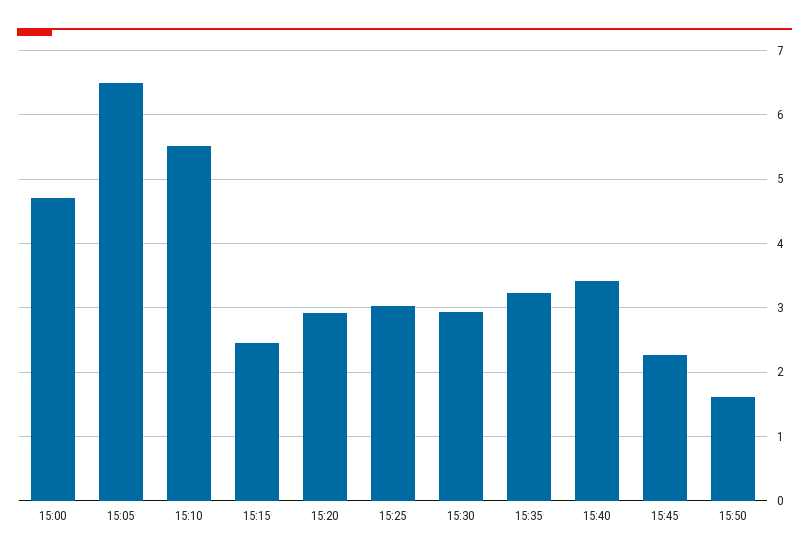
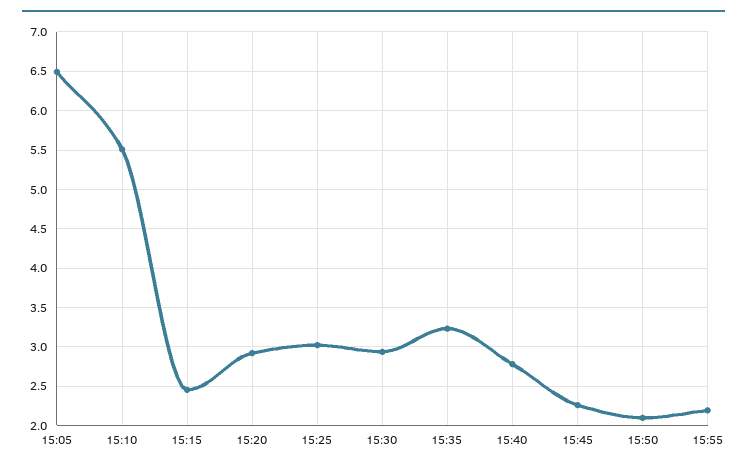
15:00: 4.7 -> none
15:40: 3.4 -> 2.8
15:50: 1.6 -> 2.1
15:55: none -> 2.2

